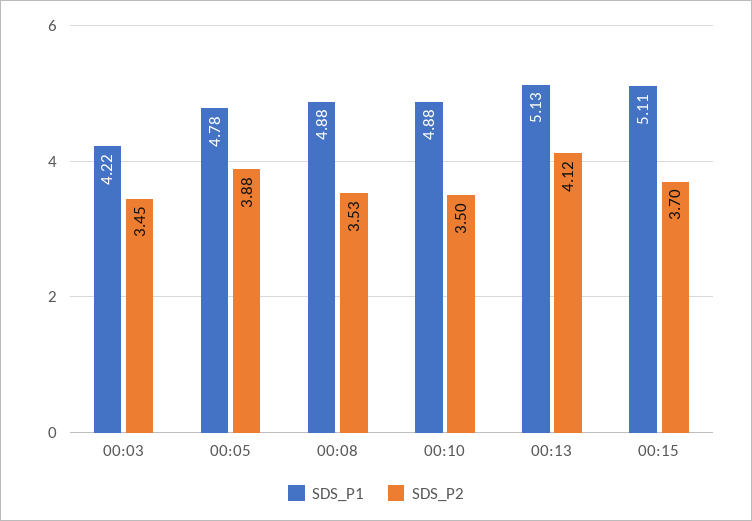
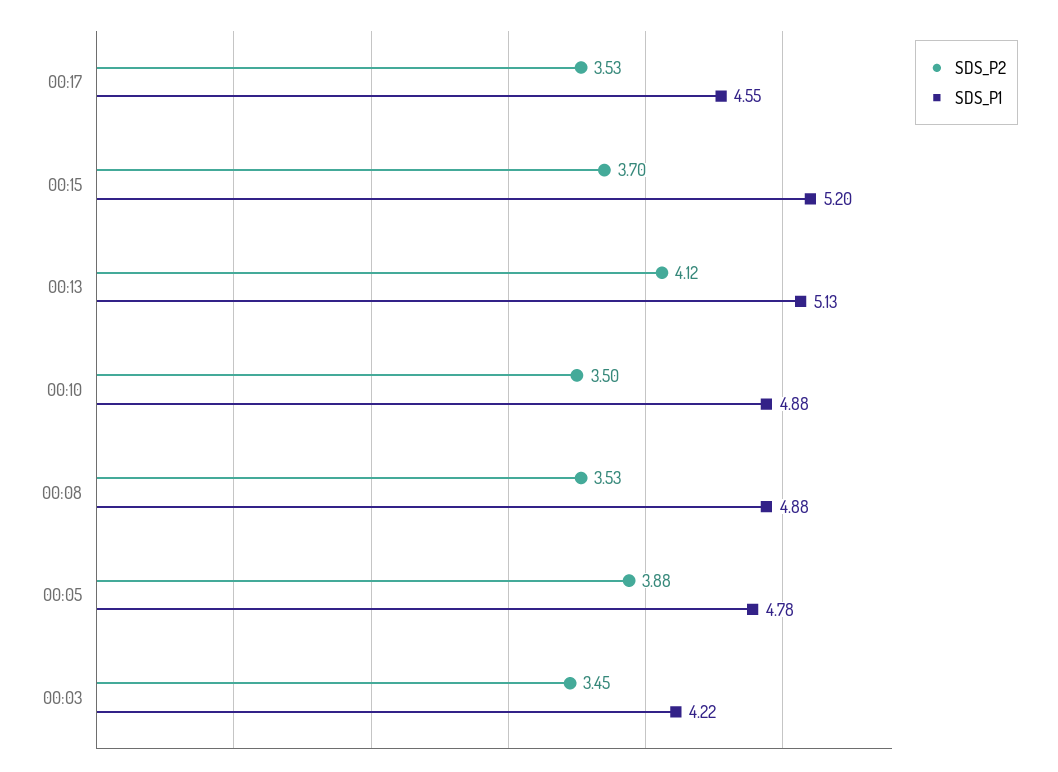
SDS_P1, 00:15: 5.11 -> 5.2
SDS_P2, 00:17: none -> 3.53
SDS_P1, 00:17: none -> 4.55

